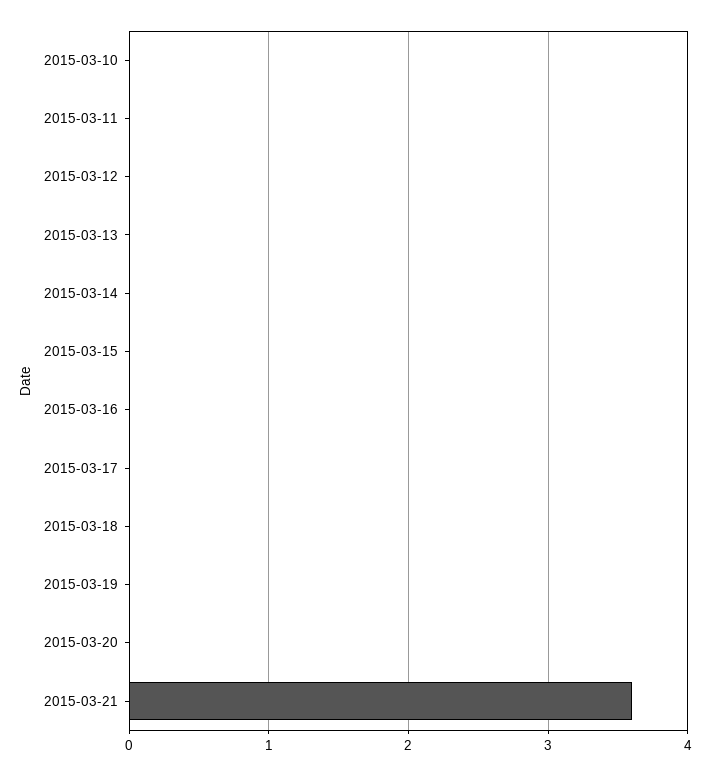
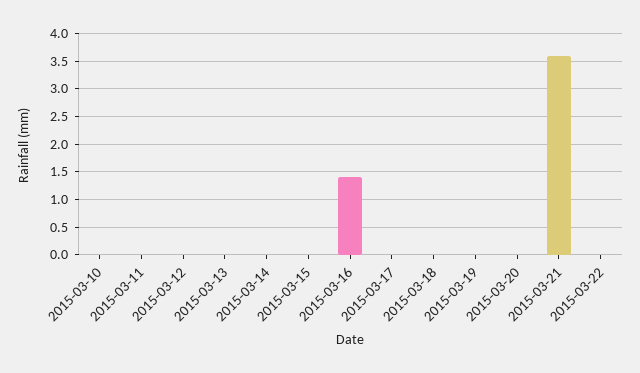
2015-03-16: 0 -> 1.5
2015-03-22: none -> 0

